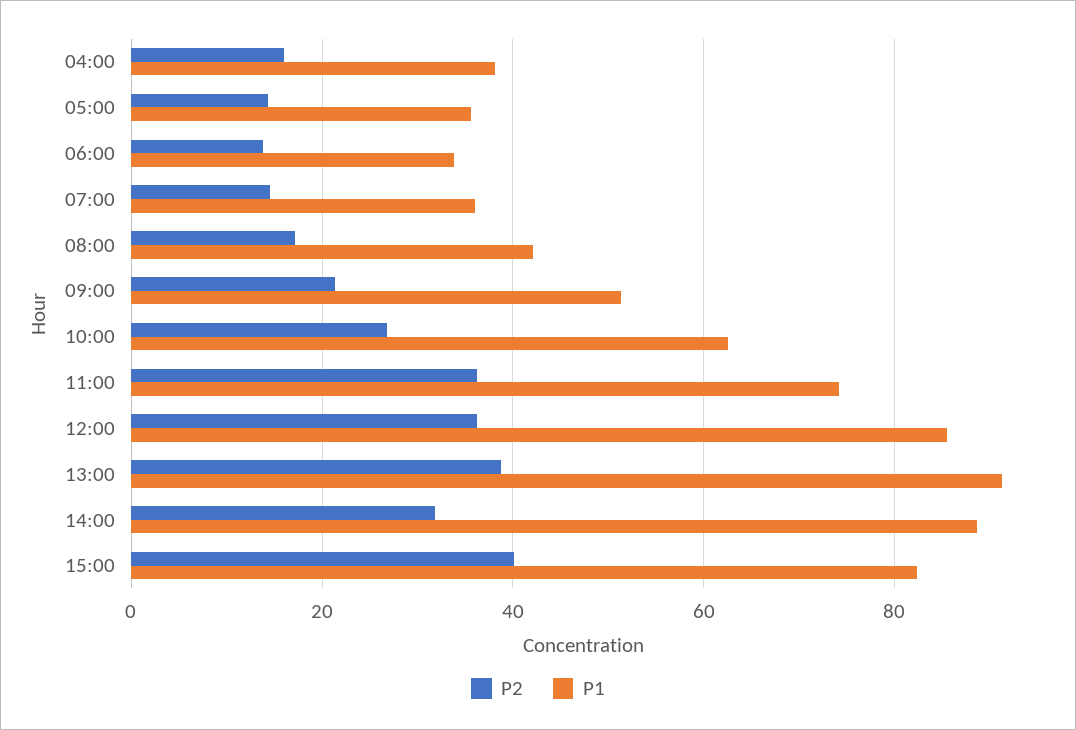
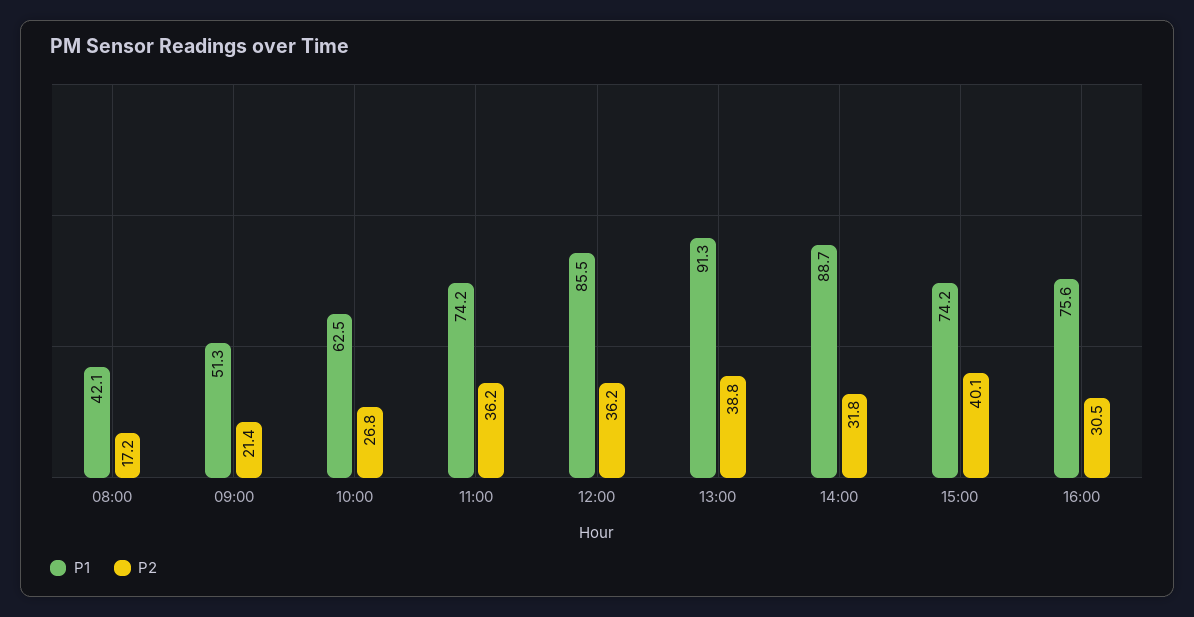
P2, 04:00: 16 -> none
P1, 04:00: 38 -> none
P2, 05:00: 14 -> none
P1, 05:00: 36 -> none
P2, 06:00: 14 -> none
P1, 06:00: 34 -> none
P2, 07:00: 14 -> none
P1, 07:00: 36 -> none
P1, 15:00: 82 -> 74.2
P1, 16:00: none -> 75.6
P2, 16:00: none -> 30.5

